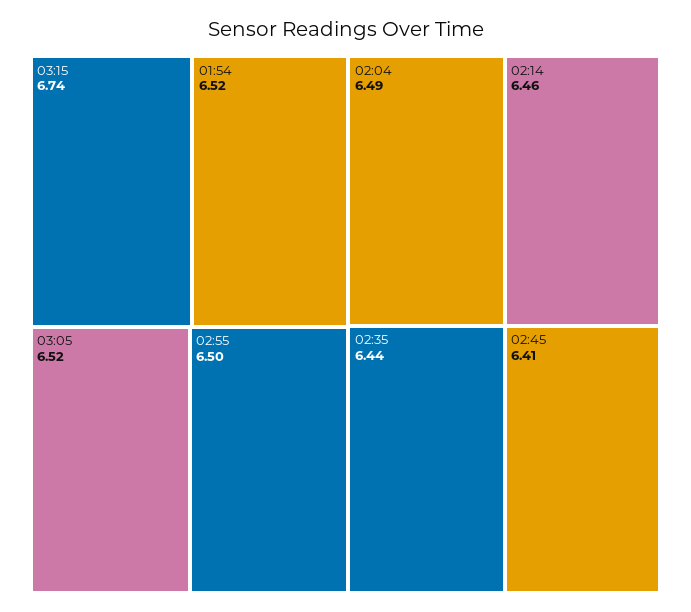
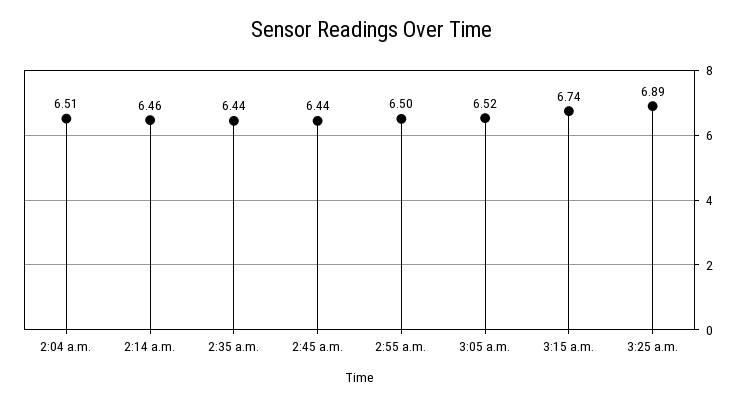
01:54: 6.52 -> none
02:04: 6.49 -> 6.51
02:45: 6.41 -> 6.44
3:25 a.m.: none -> 6.89

